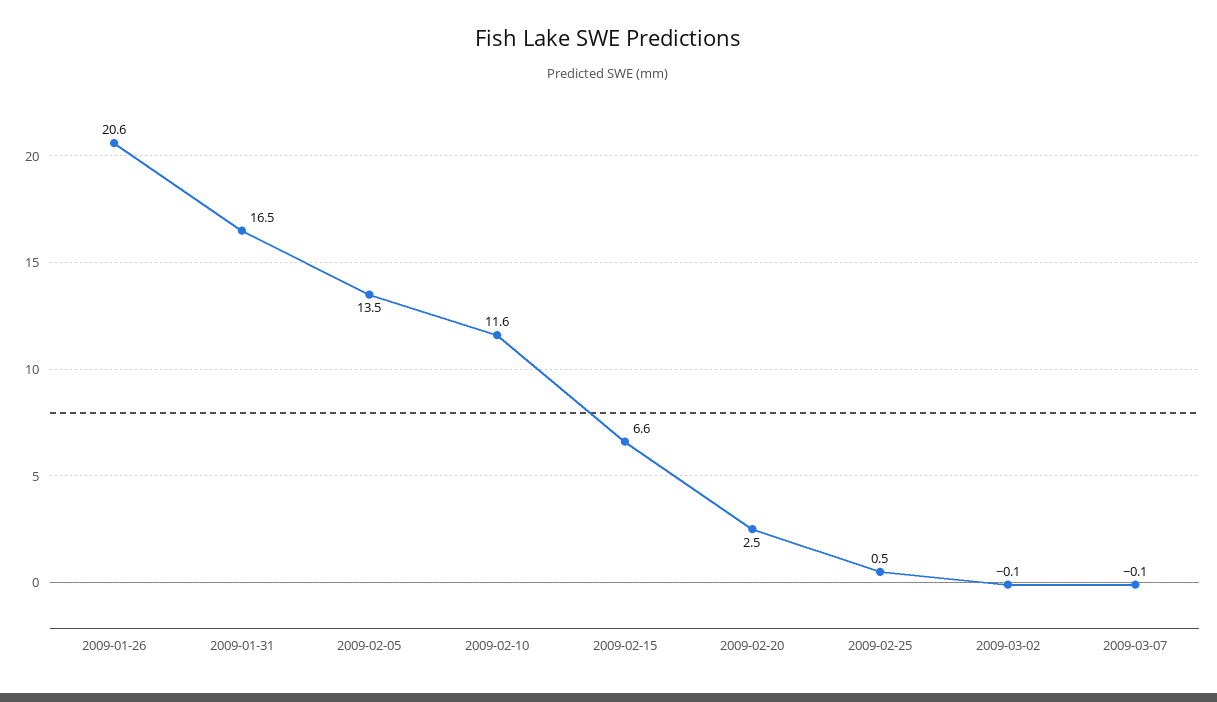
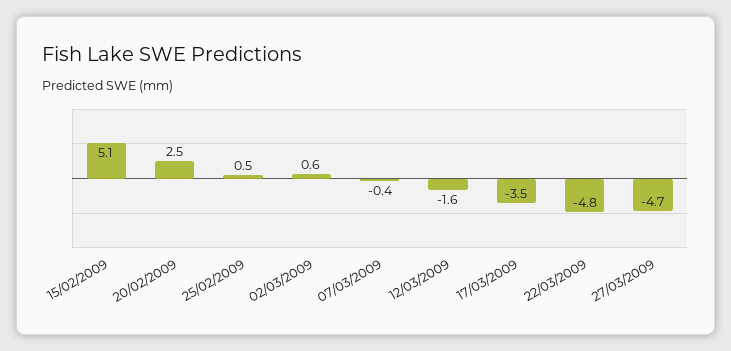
2009-01-26: 20.6 -> none
2009-01-31: 16.5 -> none
2009-02-05: 13.5 -> none
2009-02-10: 11.6 -> none
2009-02-15: 6.6 -> 5.1
2009-03-02: -0.1 -> 0.6
2009-03-07: -0.1 -> -0.4
12/03/2009: none -> -1.6
17/03/2009: none -> -3.5
22/03/2009: none -> -4.8
27/03/2009: none -> -4.7

